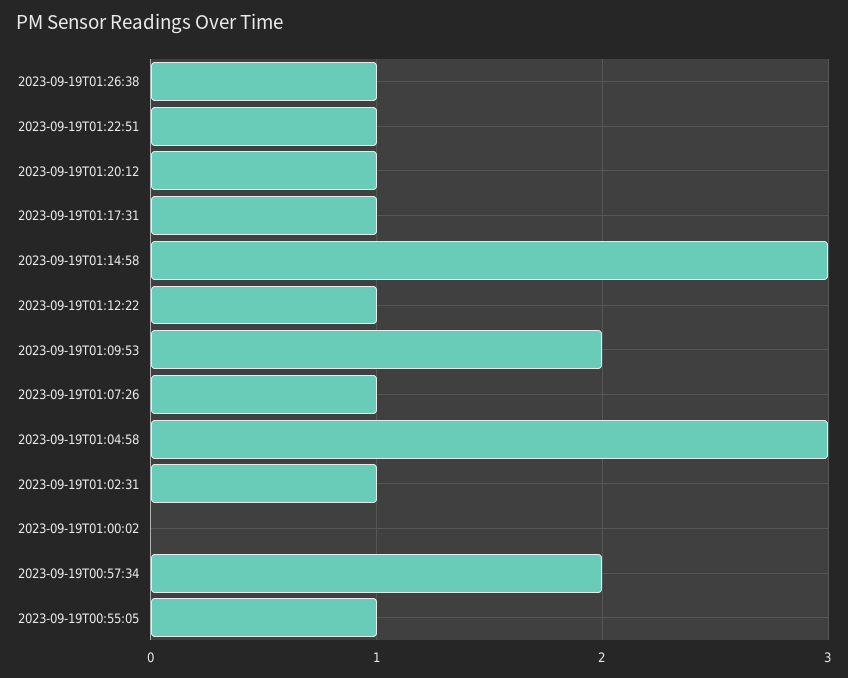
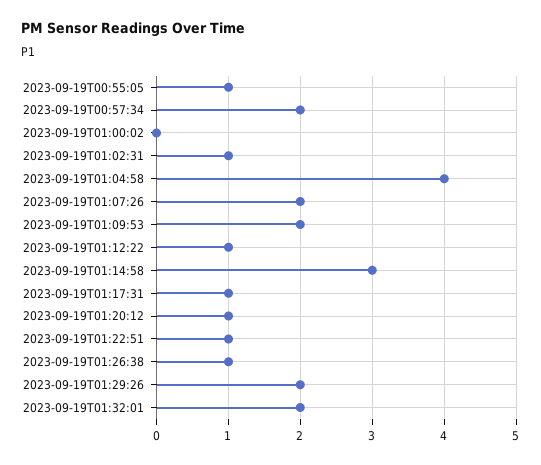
2023-09-19T01:07:26: 1 -> 2
2023-09-19T01:04:58: 3 -> 4
2023-09-19T01:29:26: none -> 2
2023-09-19T01:32:01: none -> 2

